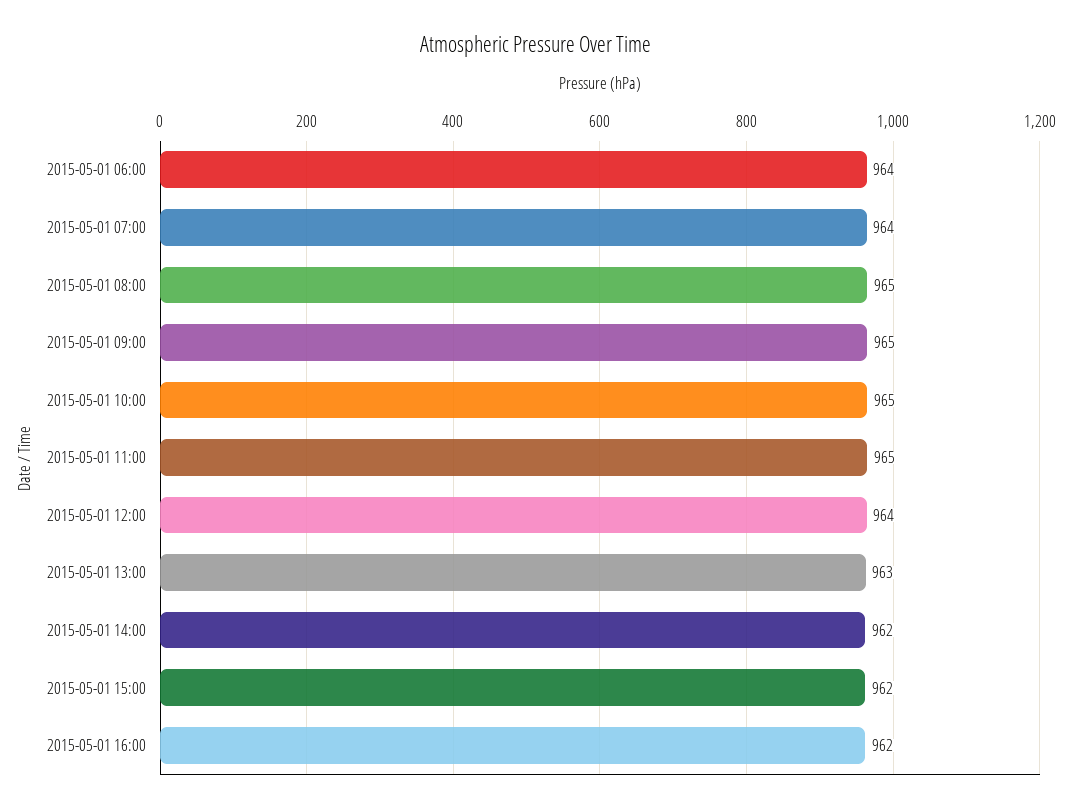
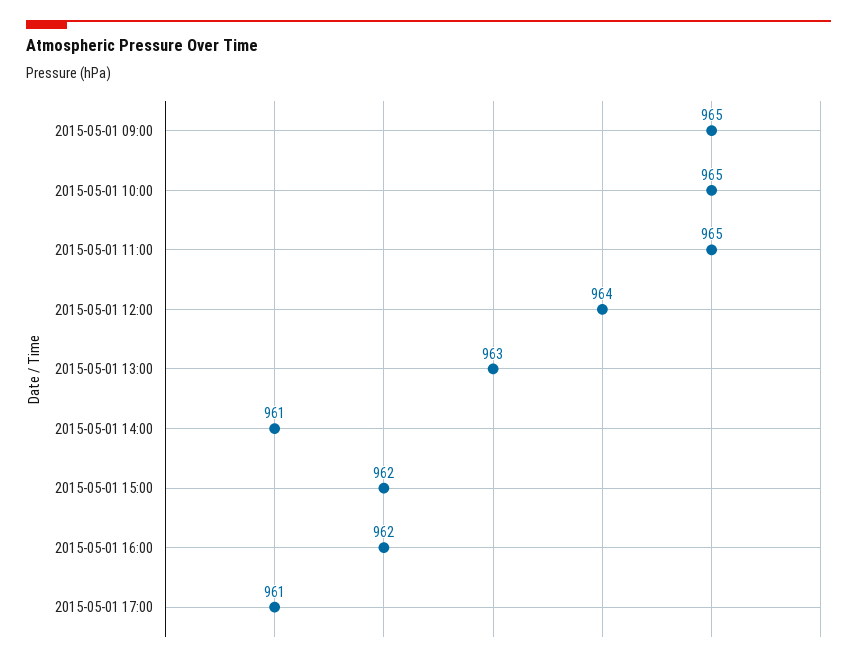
2015-05-01 06:00: 964 -> none
2015-05-01 07:00: 964 -> none
2015-05-01 08:00: 965 -> none
2015-05-01 14:00: 962 -> 961
2015-05-01 17:00: none -> 961

